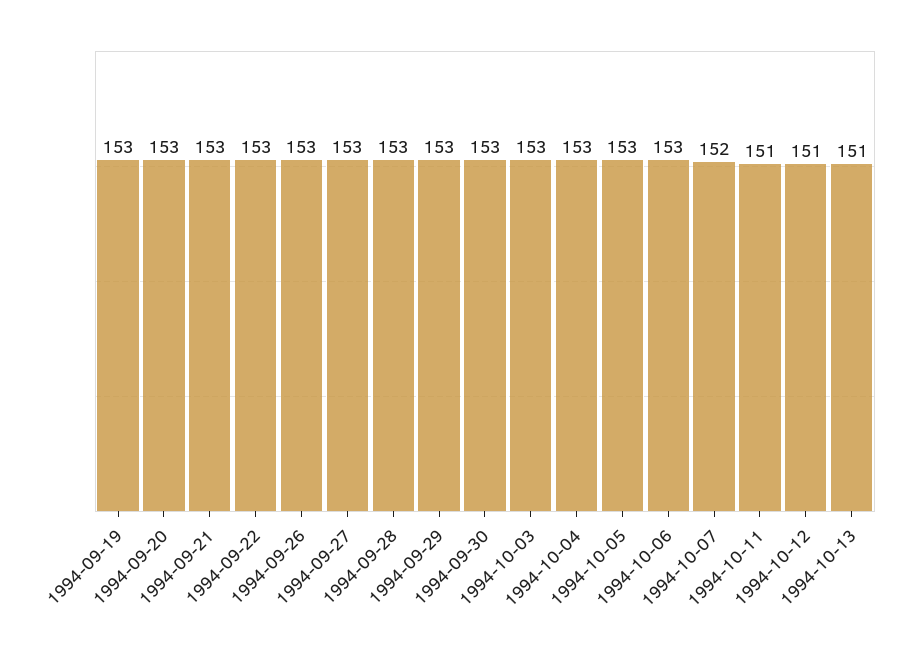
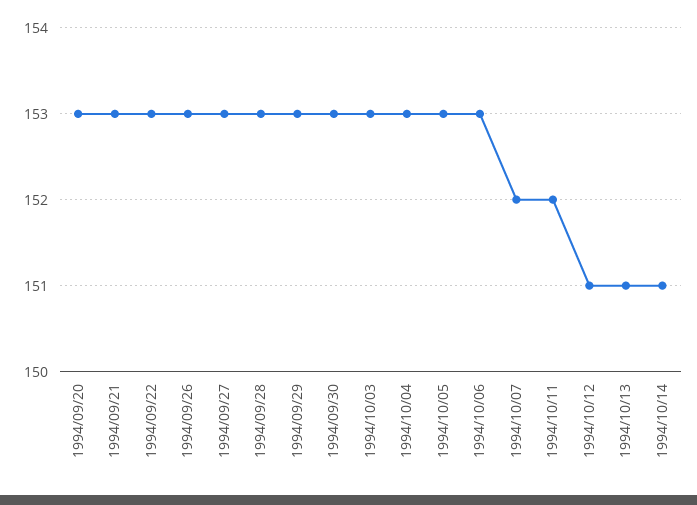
1994-09-19: 153 -> none
1994-10-11: 151 -> 152
1994/10/14: none -> 151

